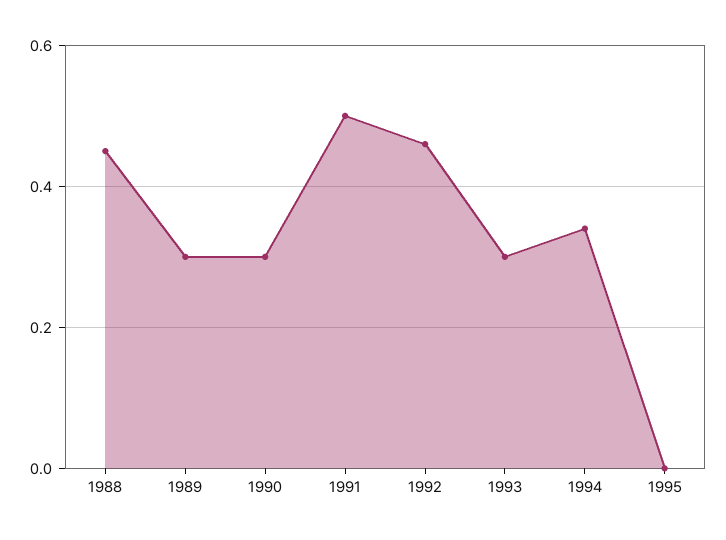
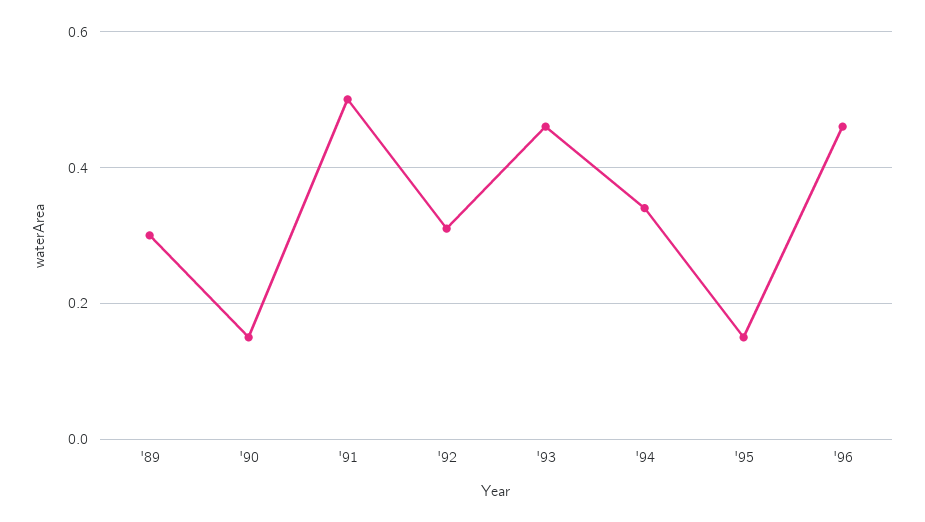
1988: 0.45 -> none
1990: 0.3 -> 0.15
1992: 0.45 -> 0.3
1993: 0.3 -> 0.45
1995: 0 -> 0.15
'96: none -> 0.45

